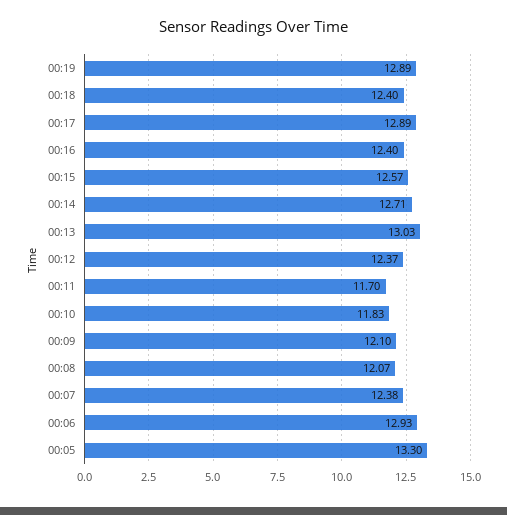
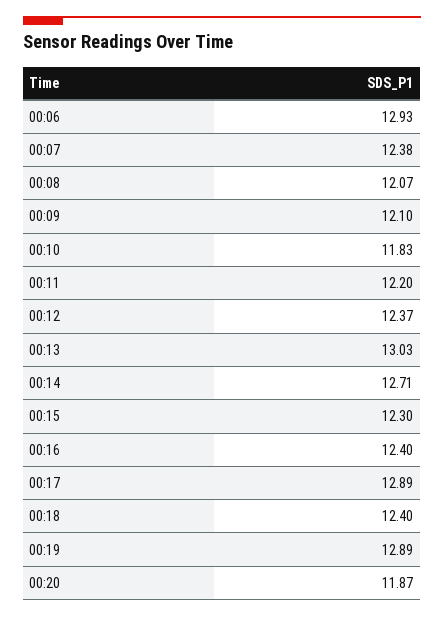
00:15: 12.57 -> 12.3
00:11: 11.7 -> 12.2
00:05: 13.3 -> none
00:20: none -> 11.87

